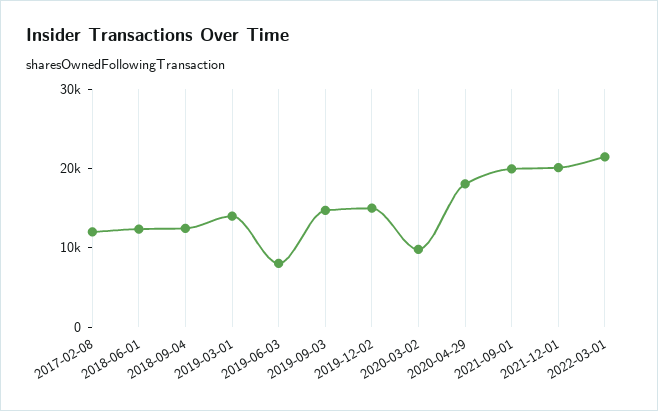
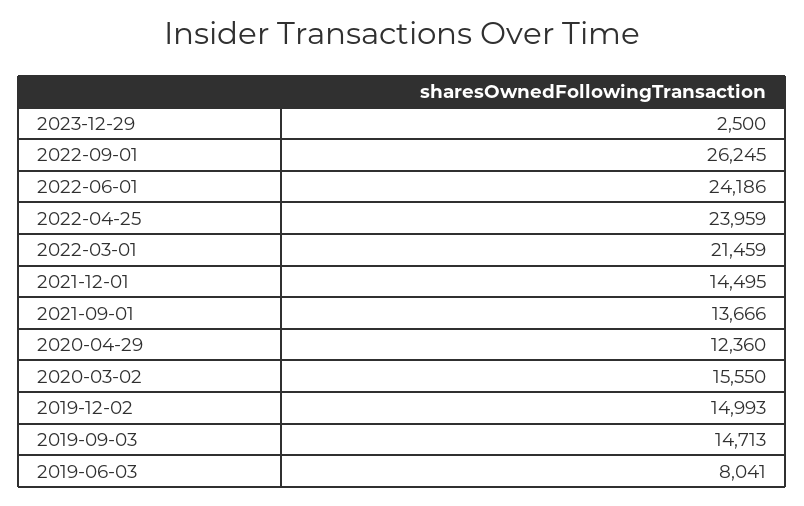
2017-02-08: 12000 -> none
2018-06-01: 12000 -> none
2018-09-04: 12000 -> none
2019-03-01: 14000 -> none
2020-03-02: 10000 -> 15550
2020-04-29: 18000 -> 12360
2021-09-01: 20000 -> 13666
2021-12-01: 20000 -> 14495
2023-12-29: none -> 2500
2022-09-01: none -> 26245
2022-06-01: none -> 24186
2022-04-25: none -> 23959

